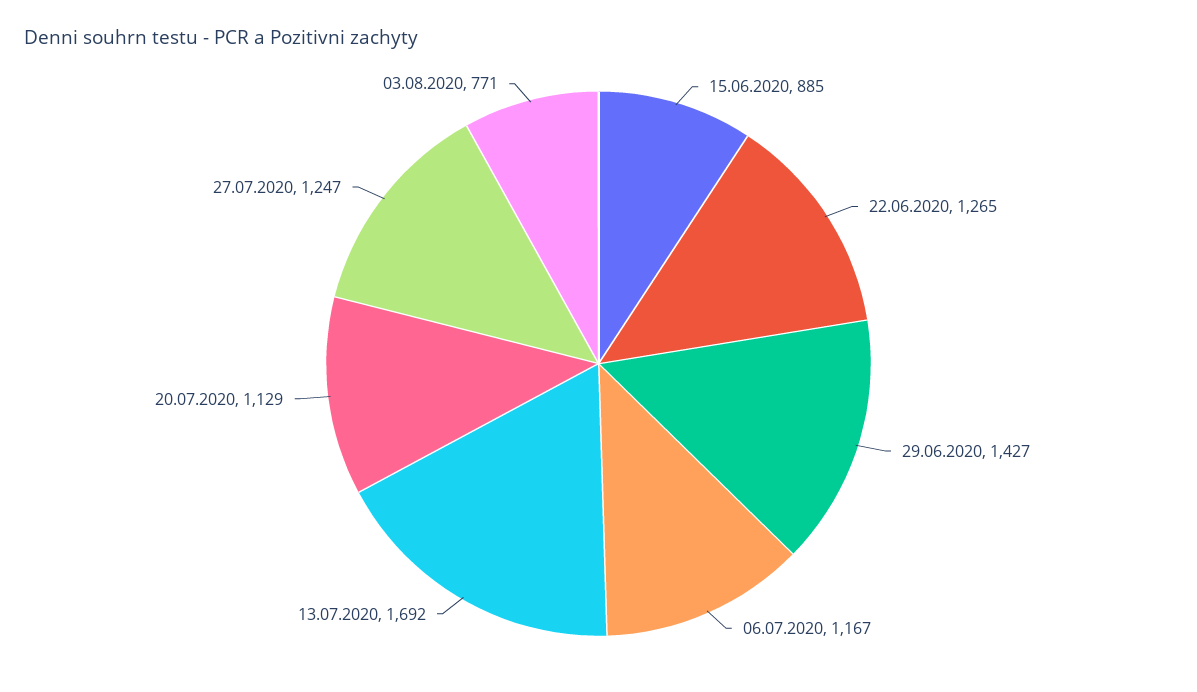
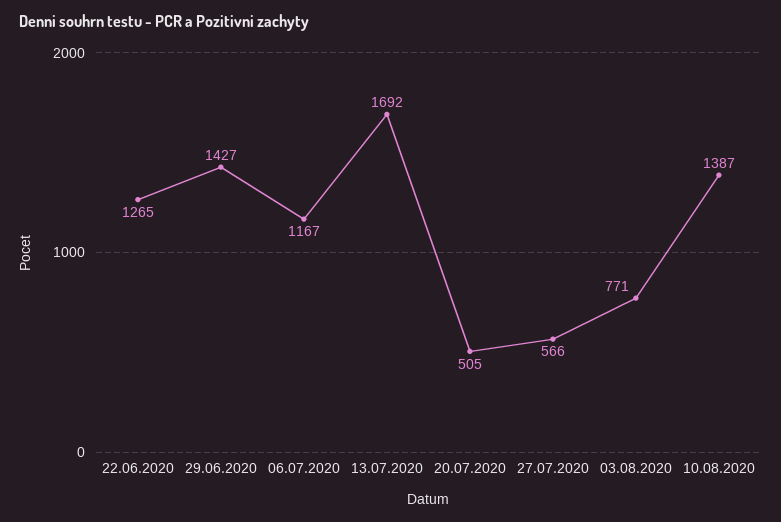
15.06.2020: 885 -> none
20.07.2020: 1129 -> 505
27.07.2020: 1247 -> 566
10.08.2020: none -> 1387

